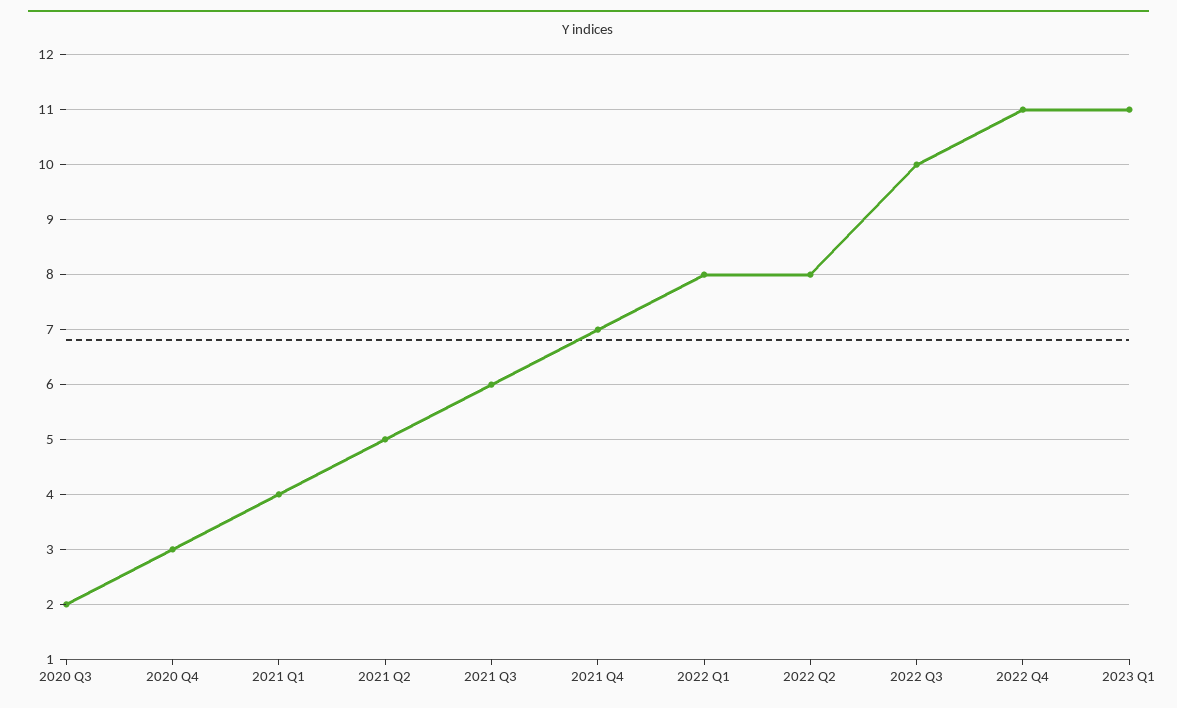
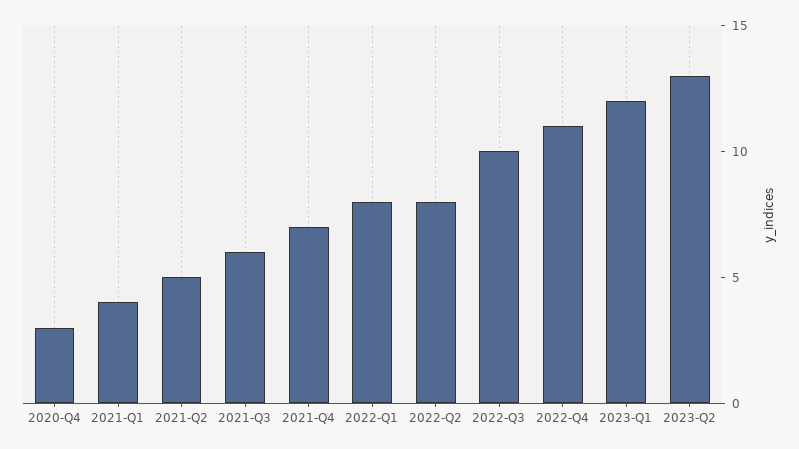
2020 Q3: 2 -> none
2023 Q1: 11 -> 12
2023-Q2: none -> 13

